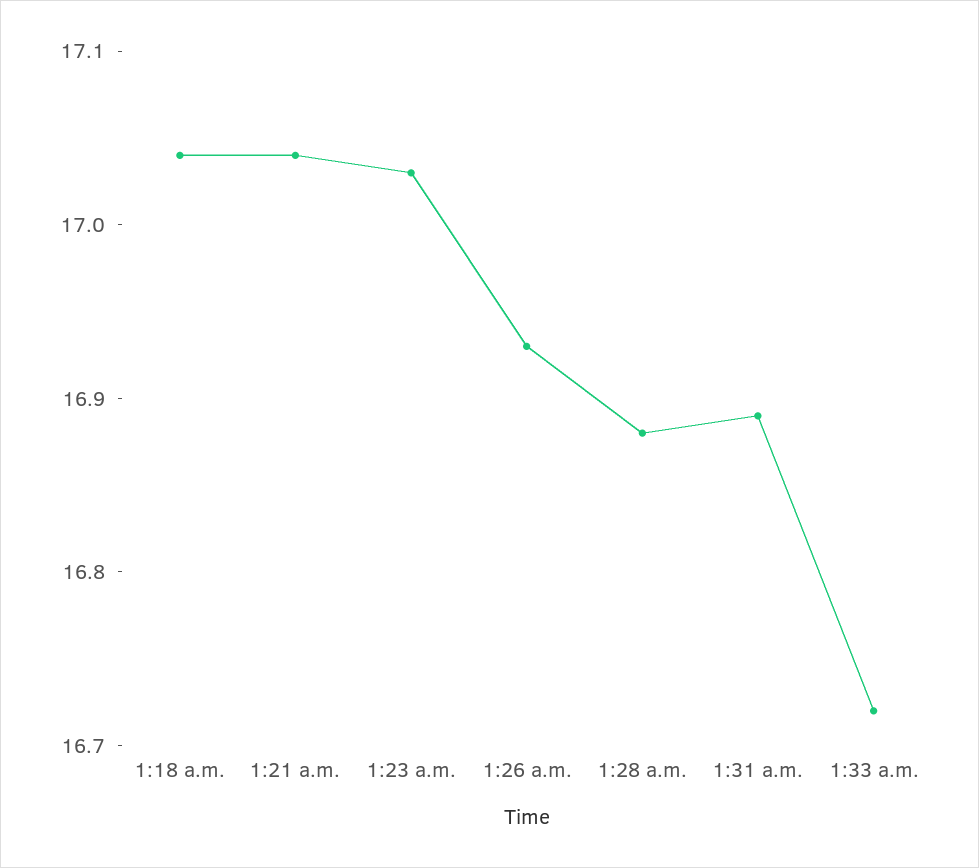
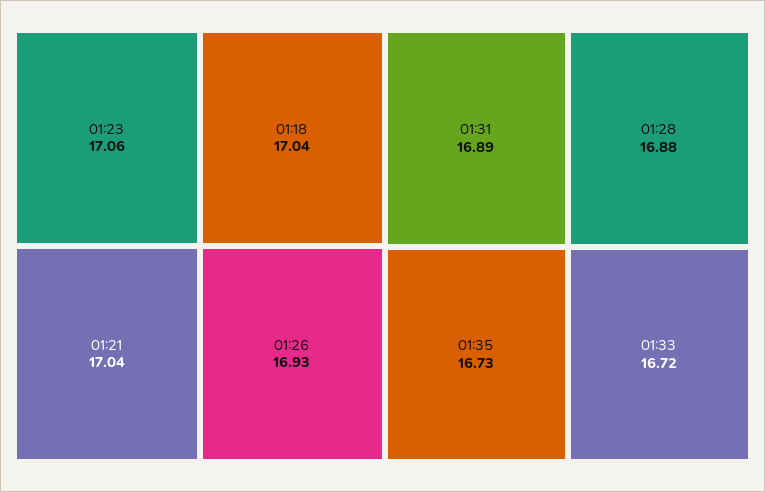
1:23 a.m.: 17.03 -> 17.06
01:35: none -> 16.73

